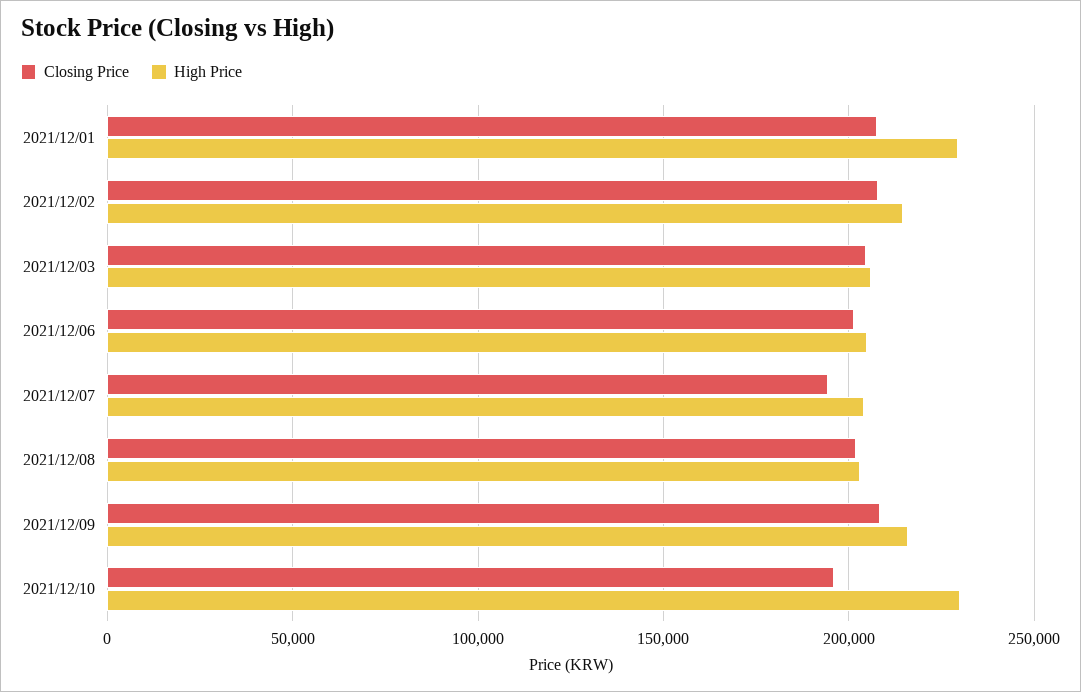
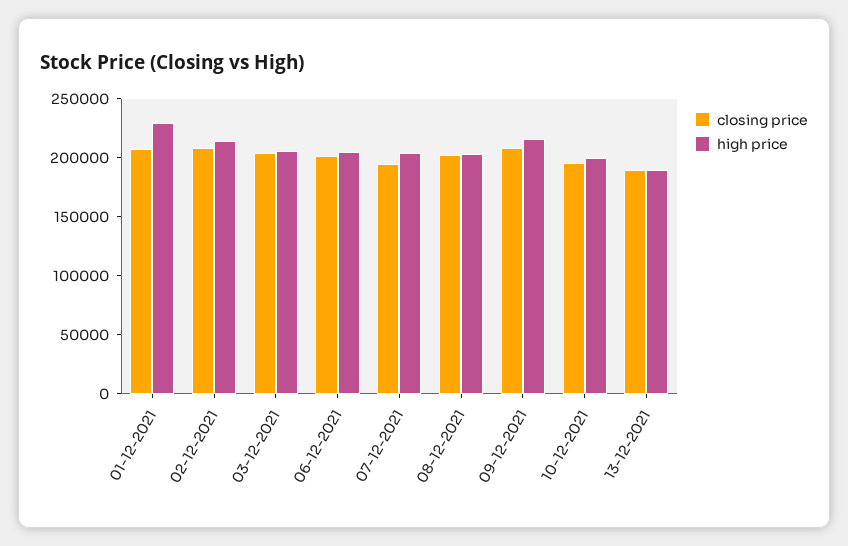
High Price, 2021/12/10: 230000 -> 200000
Closing Price, 13-12-2021: none -> 190000
High Price, 13-12-2021: none -> 190000

